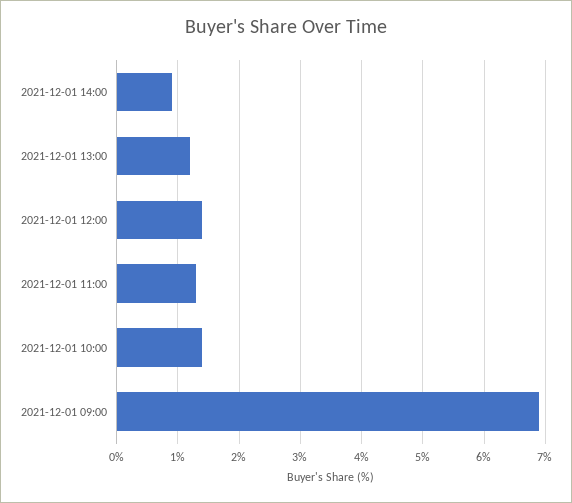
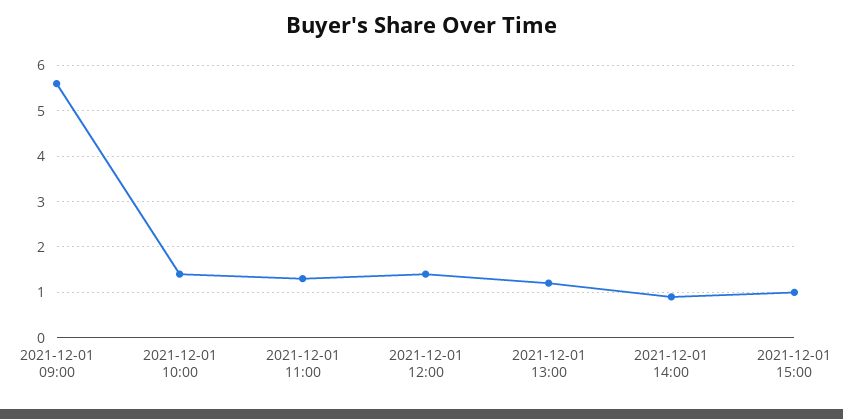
2021-12-01 09:00: 6.9 -> 5.5
2021-12-01 15:00: none -> 1

